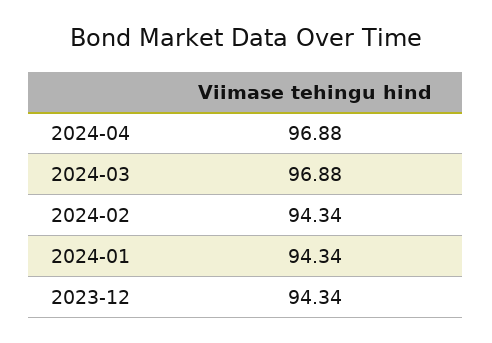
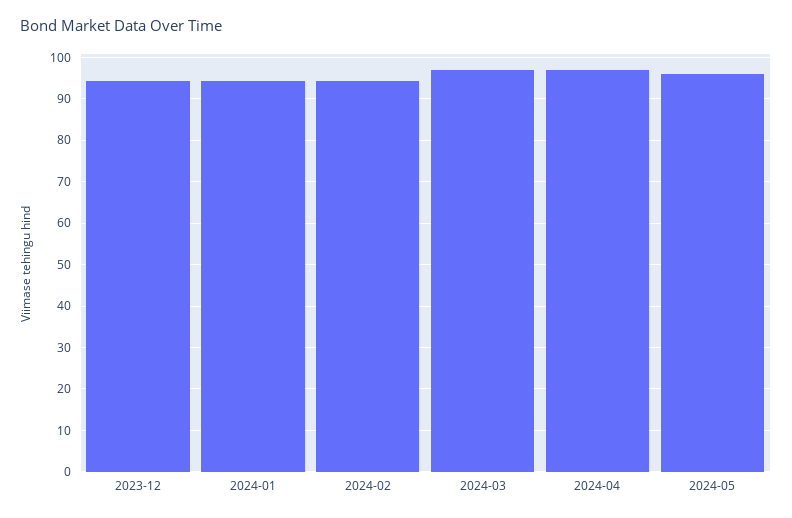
2024-05: none -> 96

